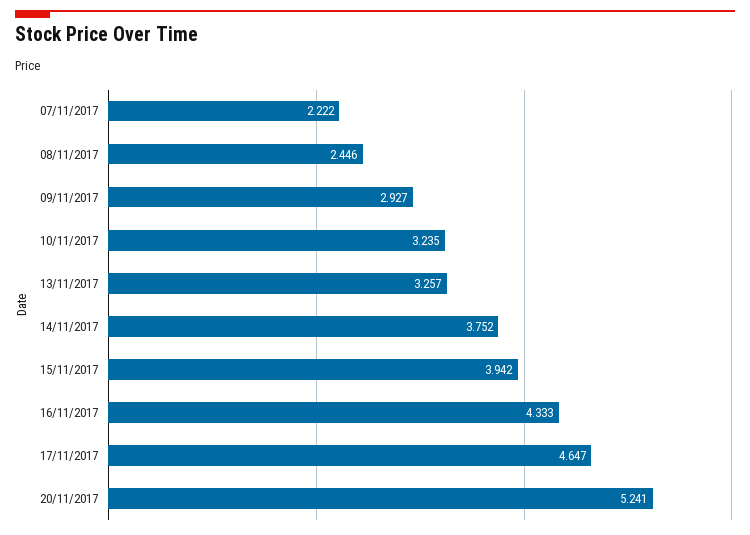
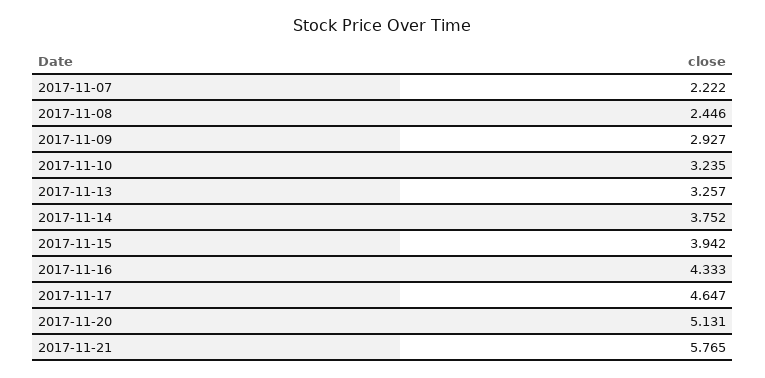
20/11/2017: 5.241 -> 5.131
2017-11-21: none -> 5.765

